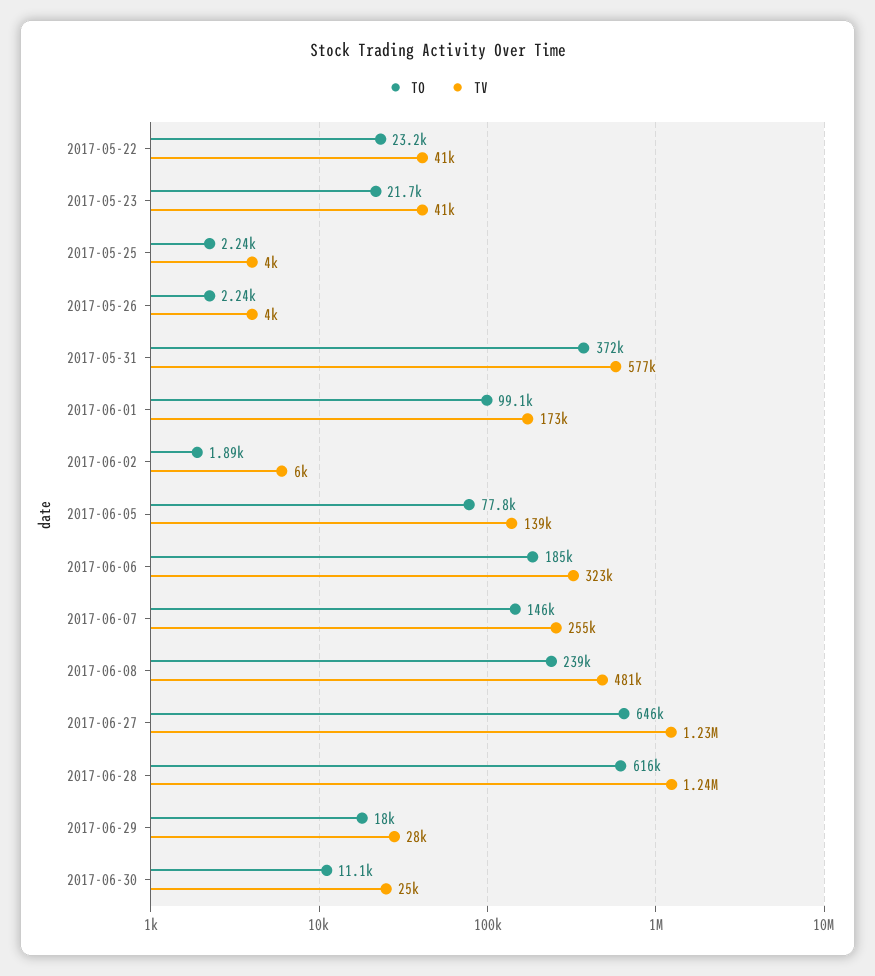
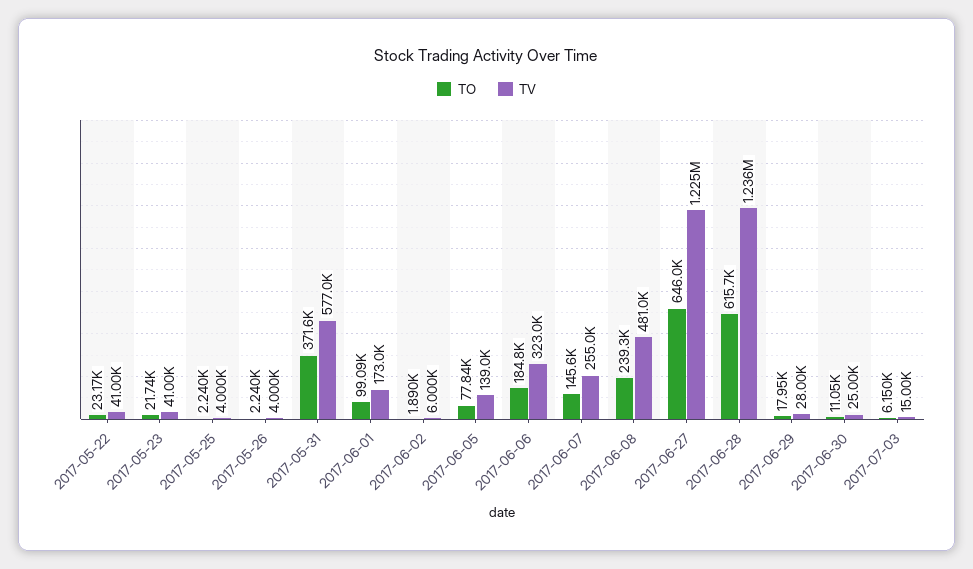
TO, 2017-07-03: none -> 6150
TV, 2017-07-03: none -> 15000

